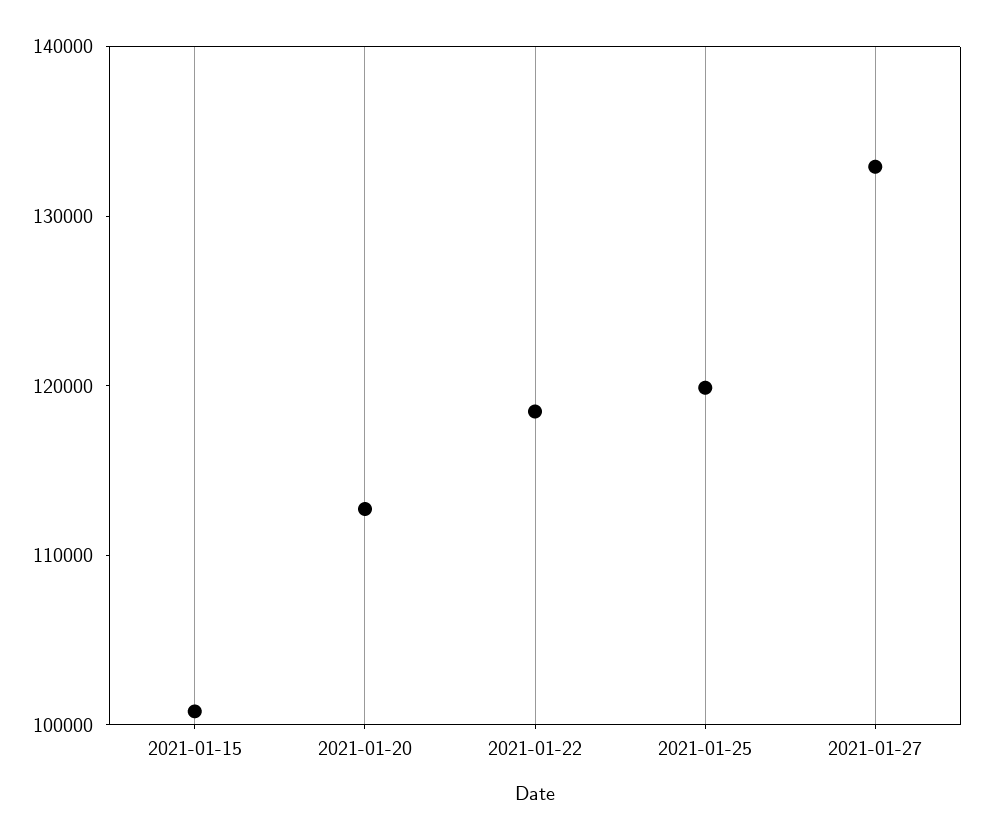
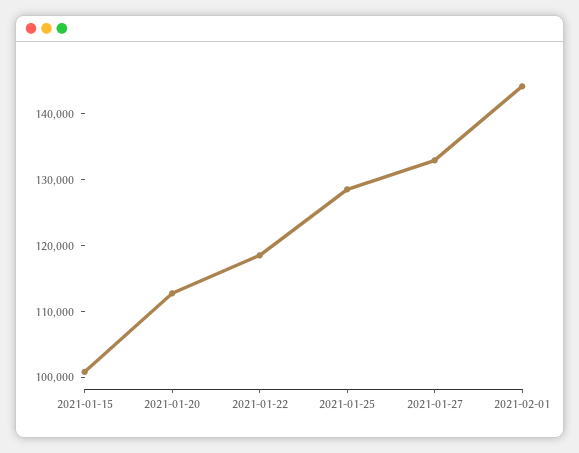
2021-01-25: 120000 -> 128000
2021-02-01: none -> 144000

